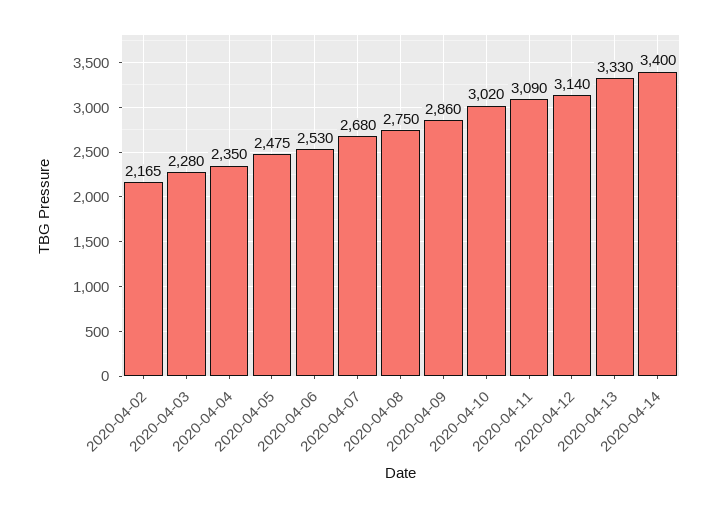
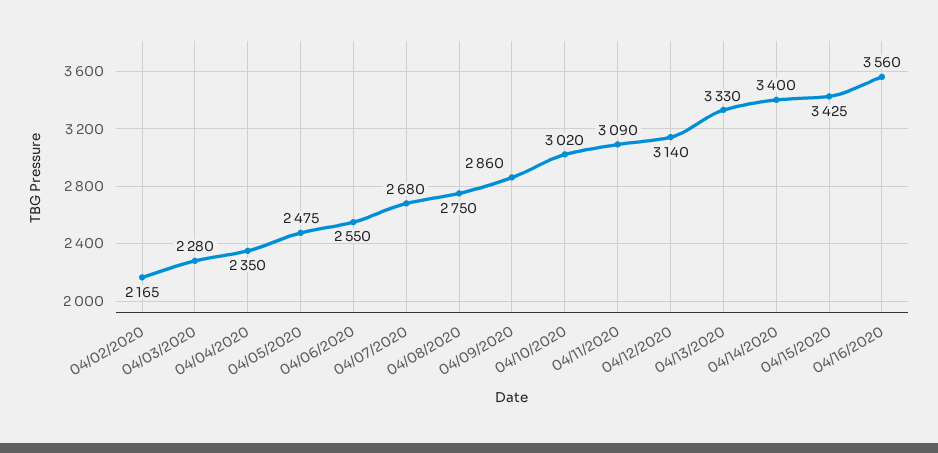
2020-04-06: 2530 -> 2550
04/15/2020: none -> 3425
04/16/2020: none -> 3560

